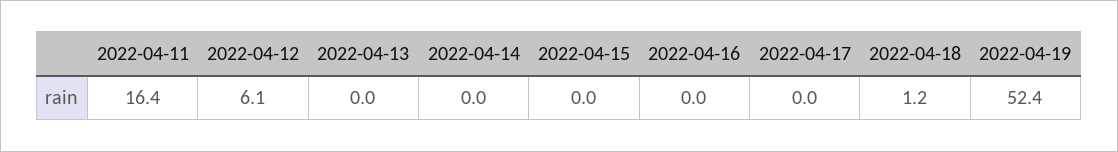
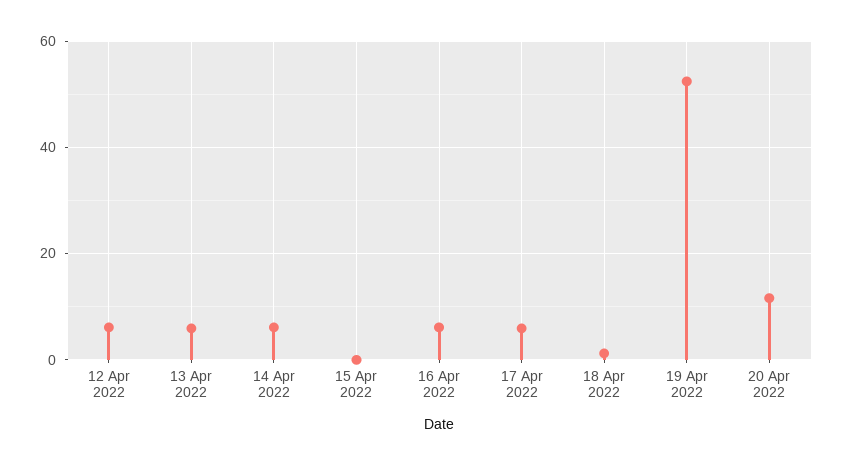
2022-04-11: 16.4 -> none
2022-04-13: 0 -> 6
2022-04-14: 0 -> 6
2022-04-16: 0 -> 6
2022-04-17: 0 -> 6
20 Apr 2022: none -> 12

